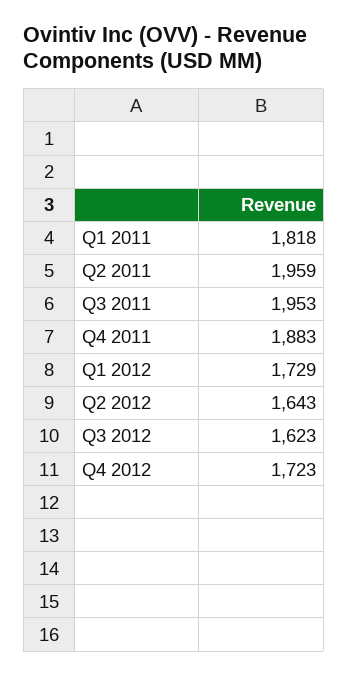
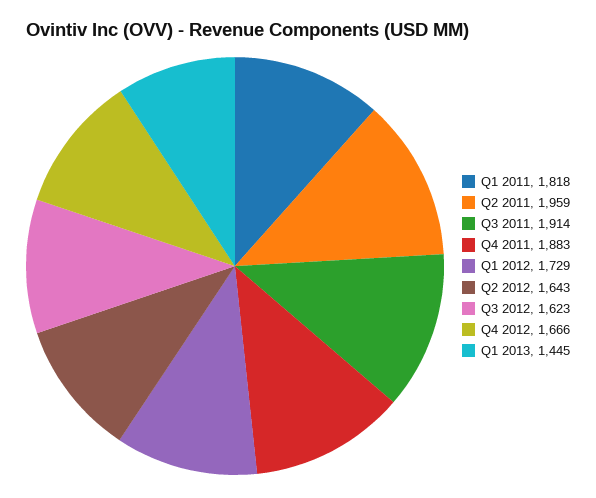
Q3 2011: 1953 -> 1914
Q4 2012: 1723 -> 1666
Q1 2013: none -> 1445

